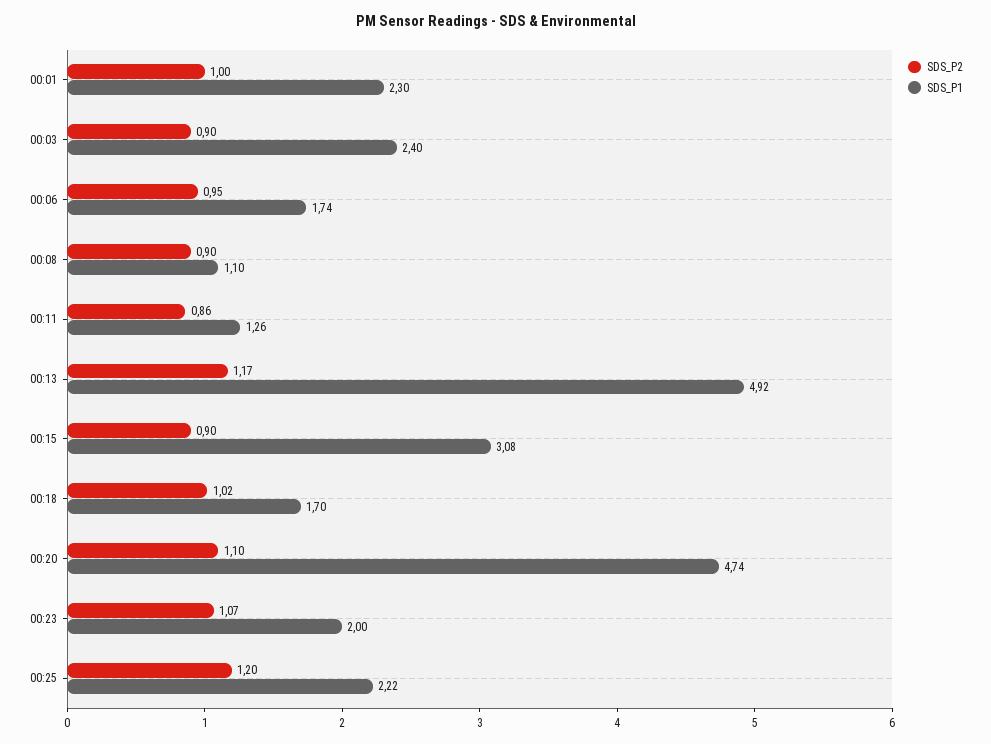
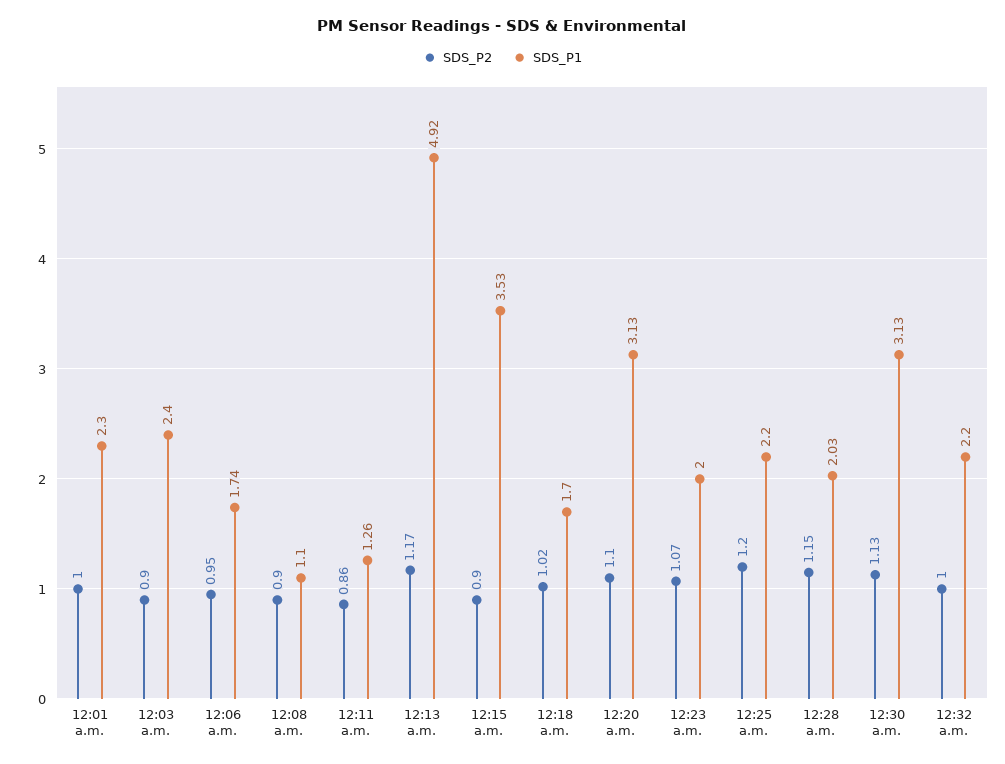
SDS_P1, 00:15: 3.08 -> 3.53
SDS_P1, 00:20: 4.74 -> 3.13
SDS_P1, 00:25: 2.22 -> 2.2
SDS_P2, 12:28 a.m.: none -> 1.15
SDS_P1, 12:28 a.m.: none -> 2.03
SDS_P2, 12:30 a.m.: none -> 1.13
SDS_P1, 12:30 a.m.: none -> 3.13
SDS_P2, 12:32 a.m.: none -> 1
SDS_P1, 12:32 a.m.: none -> 2.2

